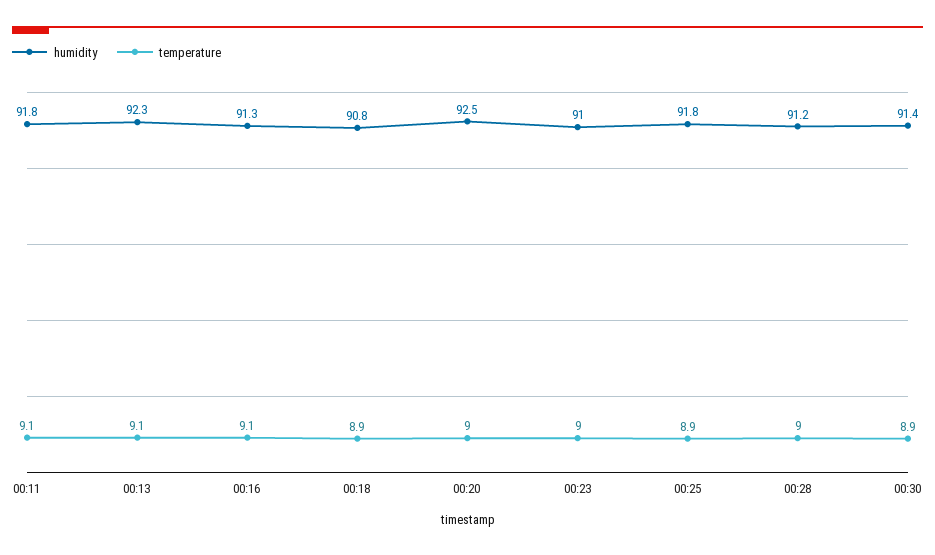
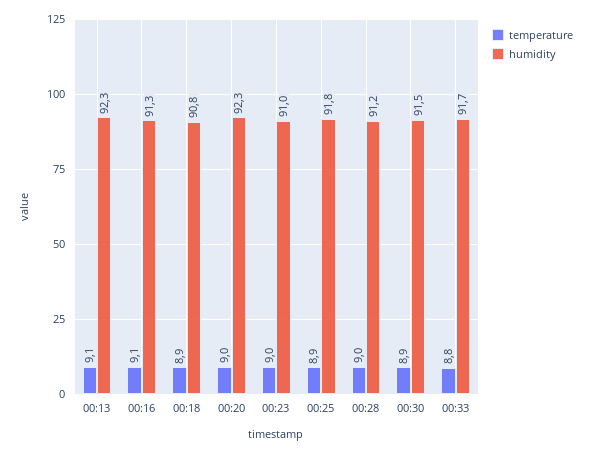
humidity, 00:11: 91.8 -> none
temperature, 00:11: 9.1 -> none
humidity, 00:20: 92.5 -> 92.3
humidity, 00:30: 91.4 -> 91.5
temperature, 00:33: none -> 8.8
humidity, 00:33: none -> 91.7

